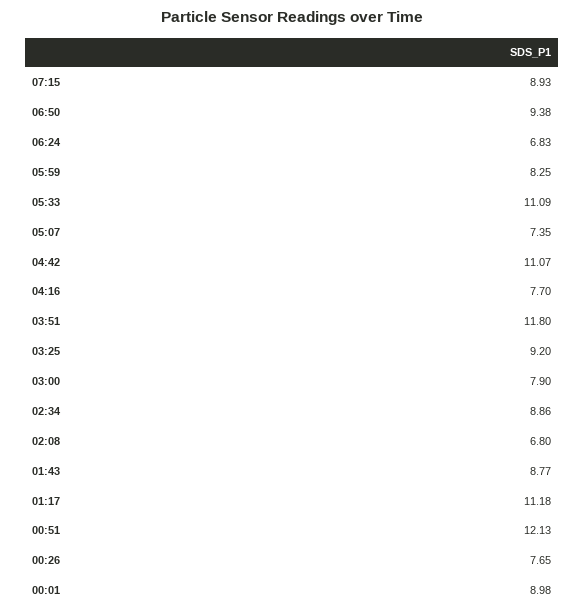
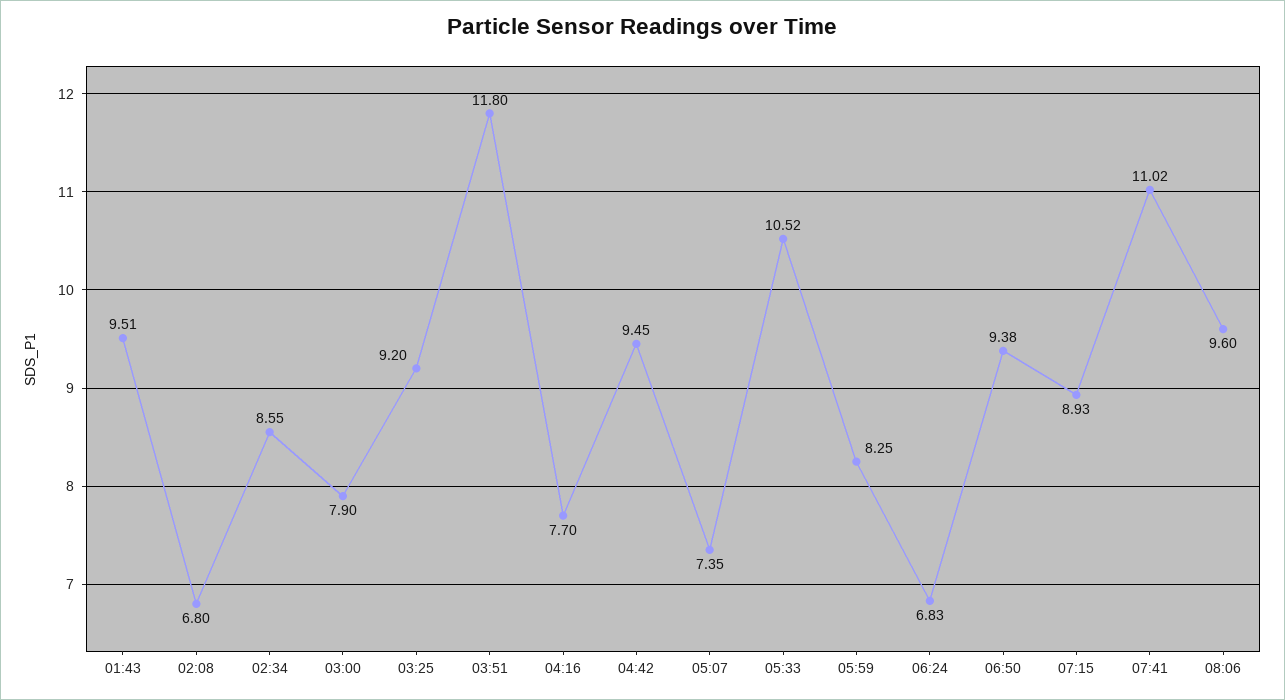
05:33: 11.09 -> 10.52
04:42: 11.07 -> 9.45
02:34: 8.86 -> 8.55
01:43: 8.77 -> 9.51
01:17: 11.18 -> none
00:51: 12.13 -> none
00:26: 7.65 -> none
00:01: 8.98 -> none
07:41: none -> 11.02
08:06: none -> 9.6

